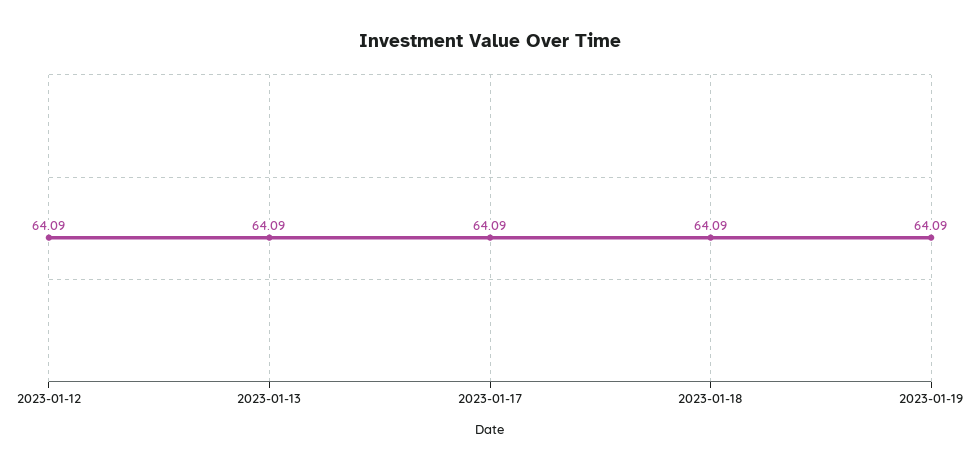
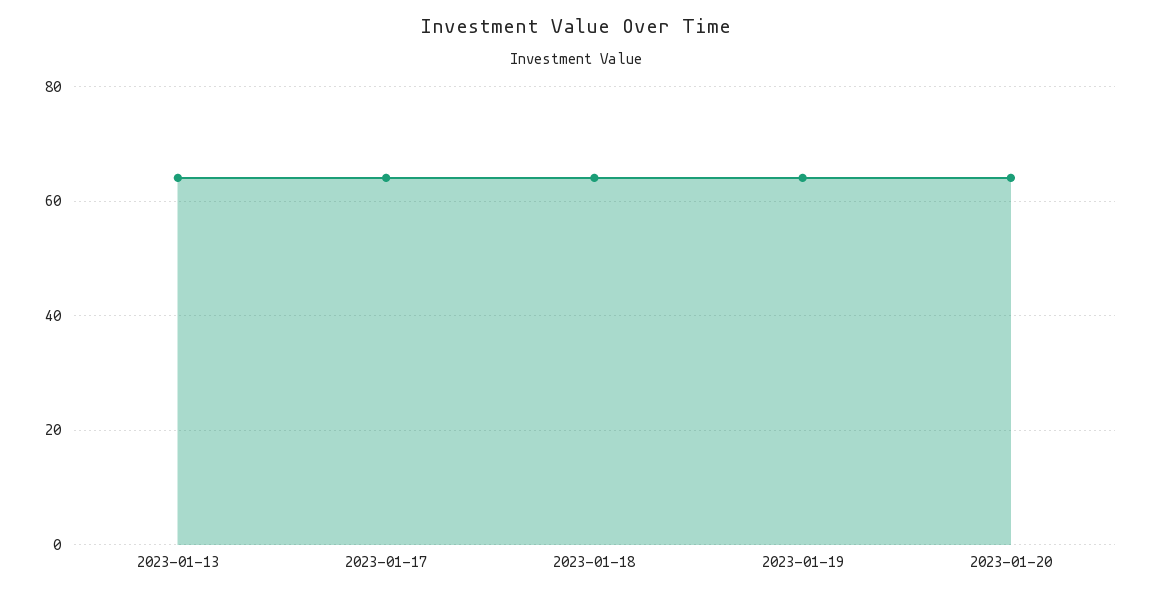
2023-01-12: 64.09 -> none
2023-01-20: none -> 64

